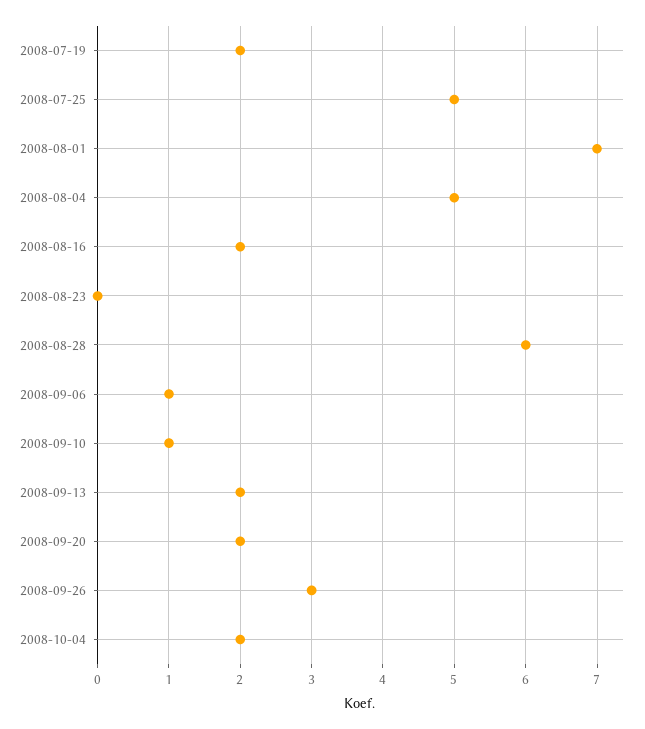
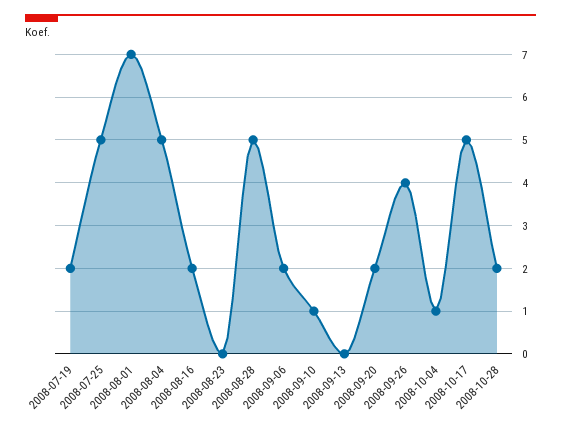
2008-08-28: 6 -> 5
2008-09-06: 1 -> 2
2008-09-13: 2 -> 0
2008-09-26: 3 -> 4
2008-10-04: 2 -> 1
2008-10-17: none -> 5
2008-10-28: none -> 2

